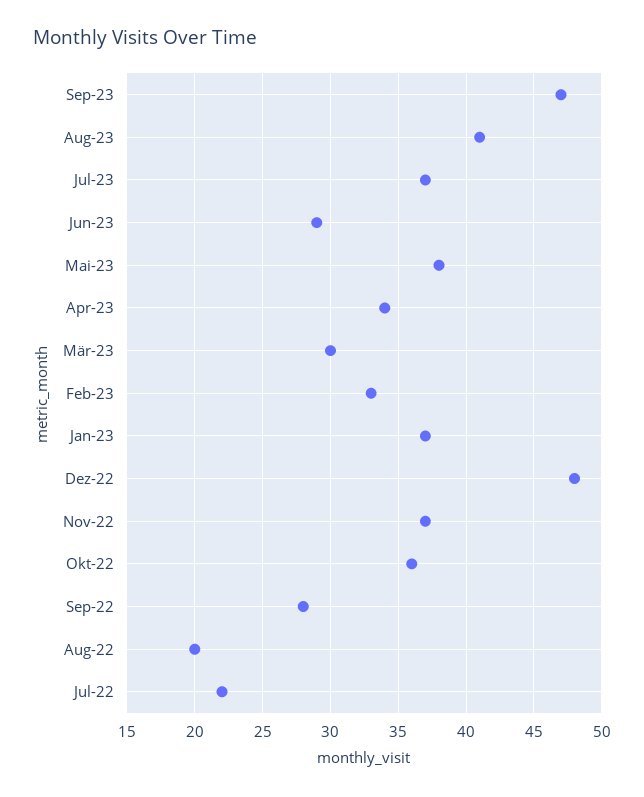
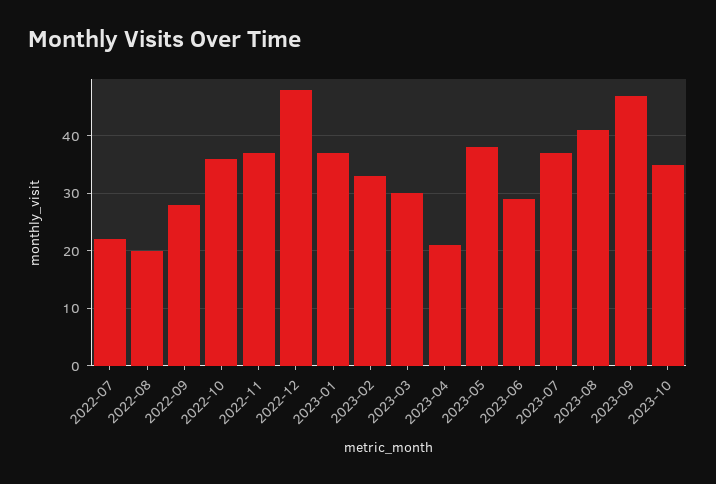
Apr-23: 34 -> 20
2023-10: none -> 35

